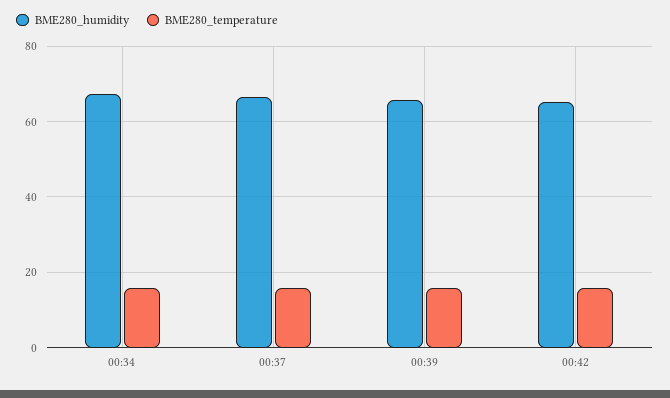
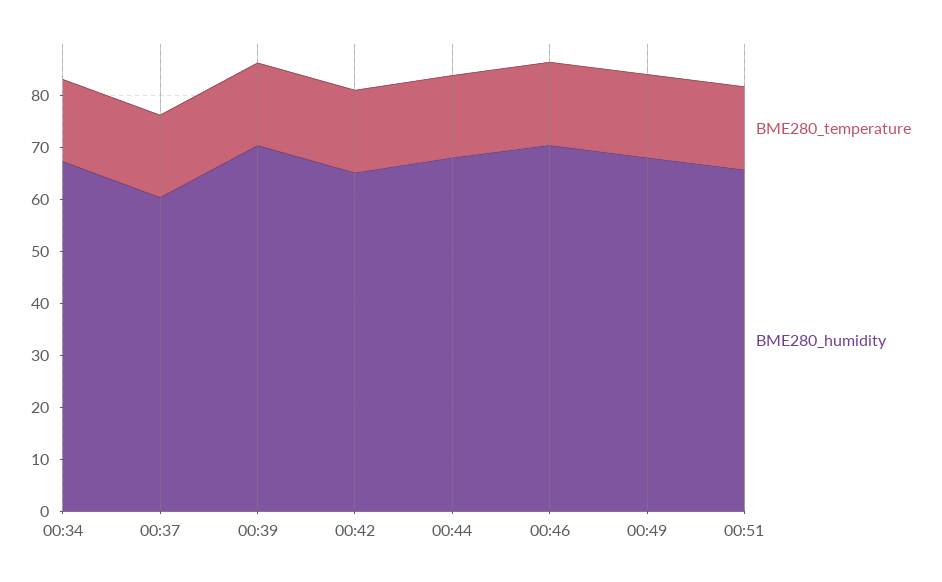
BME280_humidity, 00:37: 66 -> 60
BME280_humidity, 00:39: 66 -> 70
BME280_temperature, 00:44: none -> 16
BME280_humidity, 00:44: none -> 68
BME280_temperature, 00:46: none -> 16
BME280_humidity, 00:46: none -> 70
BME280_temperature, 00:49: none -> 16
BME280_humidity, 00:49: none -> 68
BME280_temperature, 00:51: none -> 16
BME280_humidity, 00:51: none -> 66

